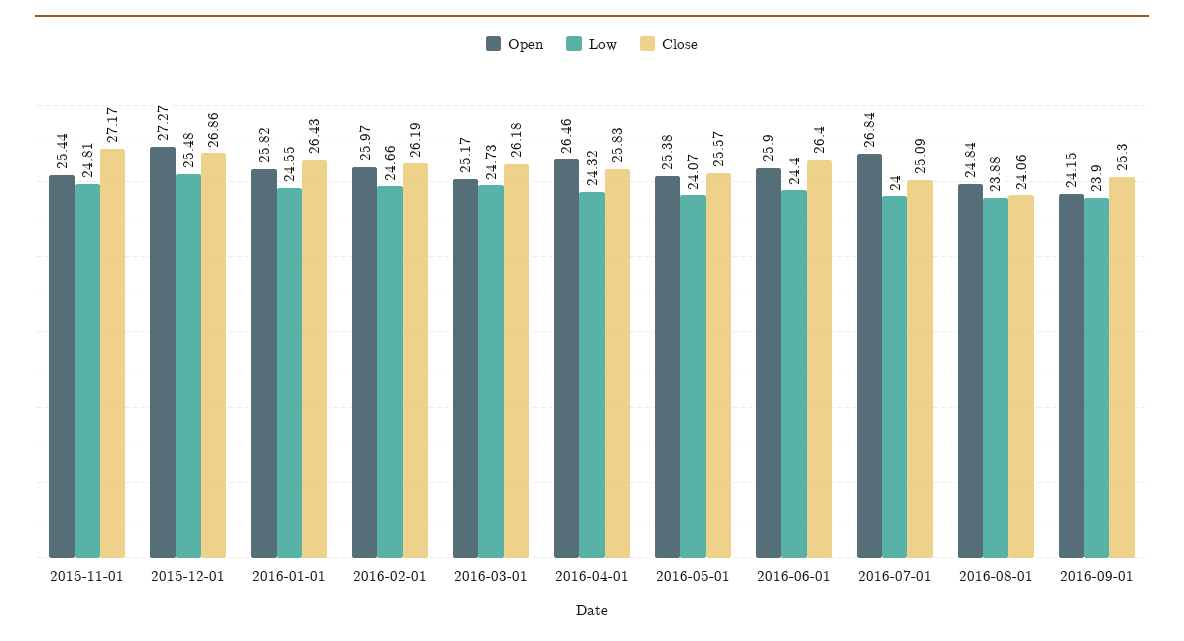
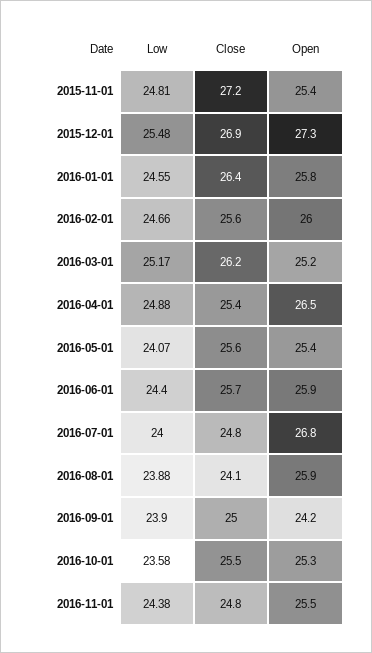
Close, 2016-02-01: 26.19 -> 25.6
Low, 2016-03-01: 24.73 -> 25.17
Low, 2016-04-01: 24.32 -> 24.88
Close, 2016-04-01: 25.83 -> 25.4
Close, 2016-06-01: 26.4 -> 25.7
Close, 2016-07-01: 25.09 -> 24.8
Open, 2016-08-01: 24.84 -> 25.9
Close, 2016-09-01: 25.3 -> 25
Low, 2016-10-01: none -> 23.58
Close, 2016-10-01: none -> 25.5
Open, 2016-10-01: none -> 25.3
Low, 2016-11-01: none -> 24.38
Close, 2016-11-01: none -> 24.8
Open, 2016-11-01: none -> 25.5

